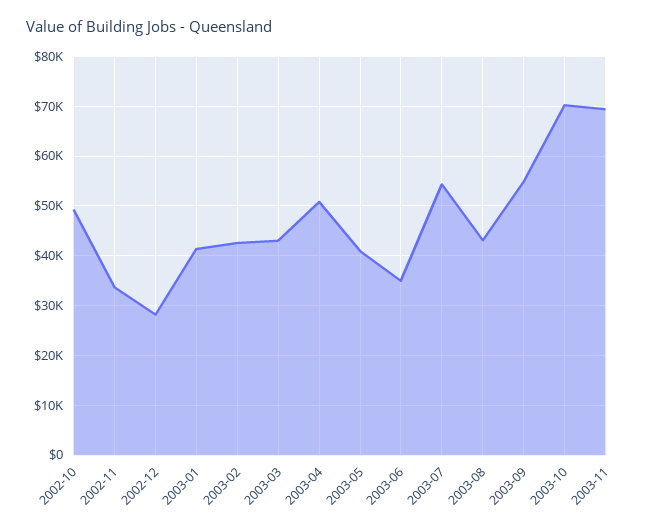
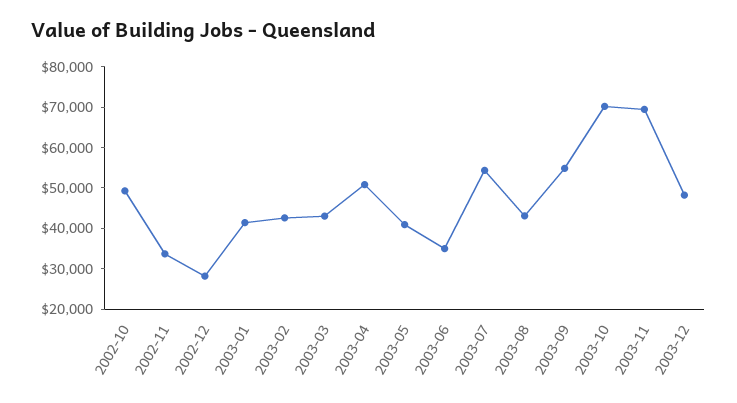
2003-12: none -> 48000

